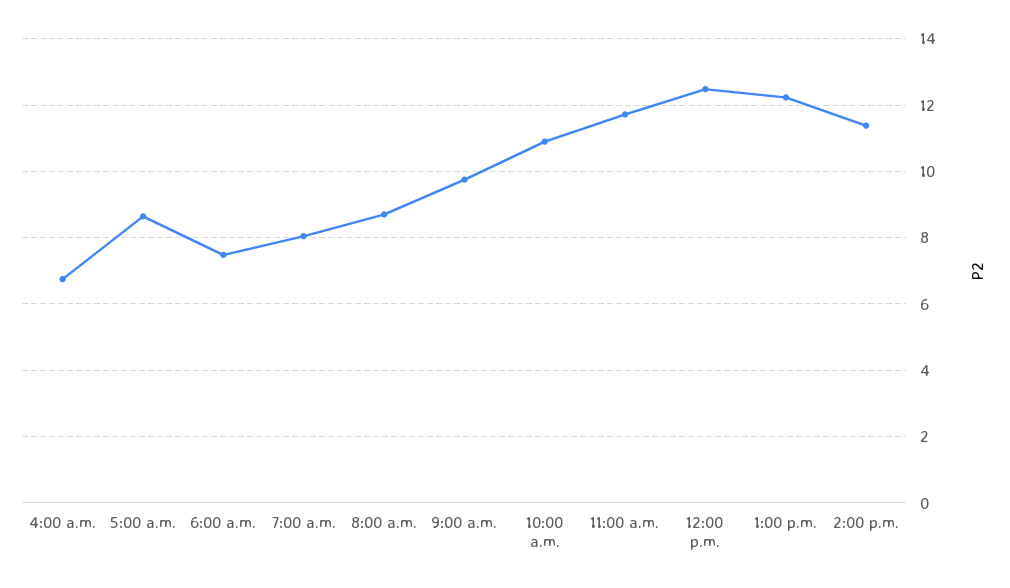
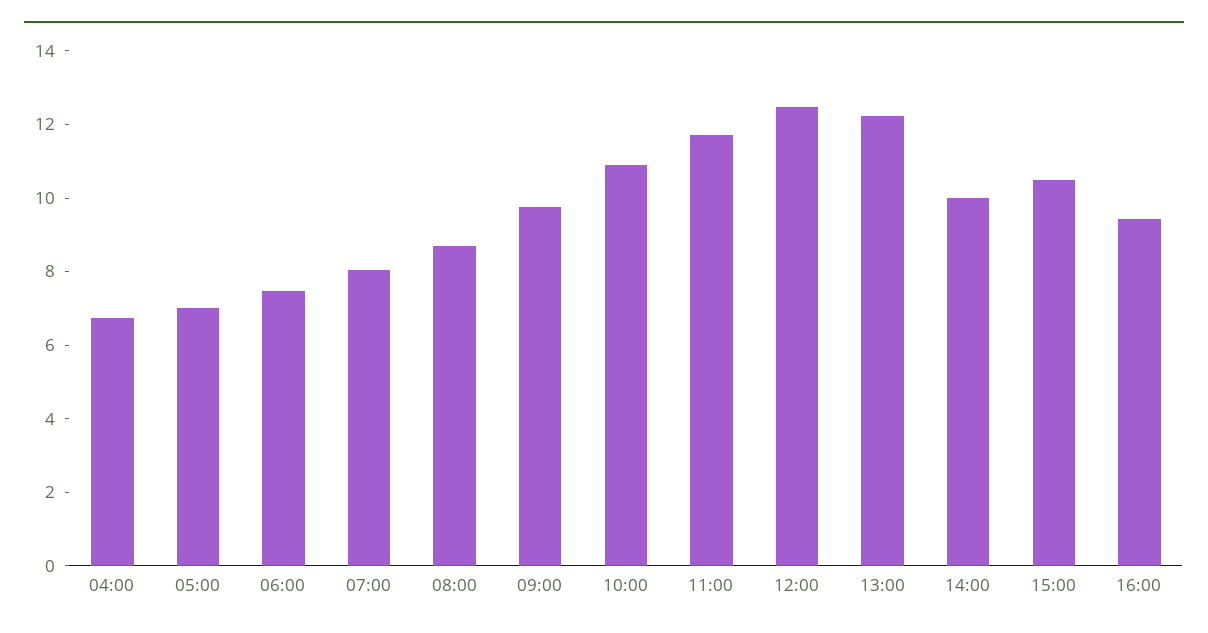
5:00 a.m.: 8.6 -> 7
2:00 p.m.: 11.4 -> 10
15:00: none -> 10.5
16:00: none -> 9.5

